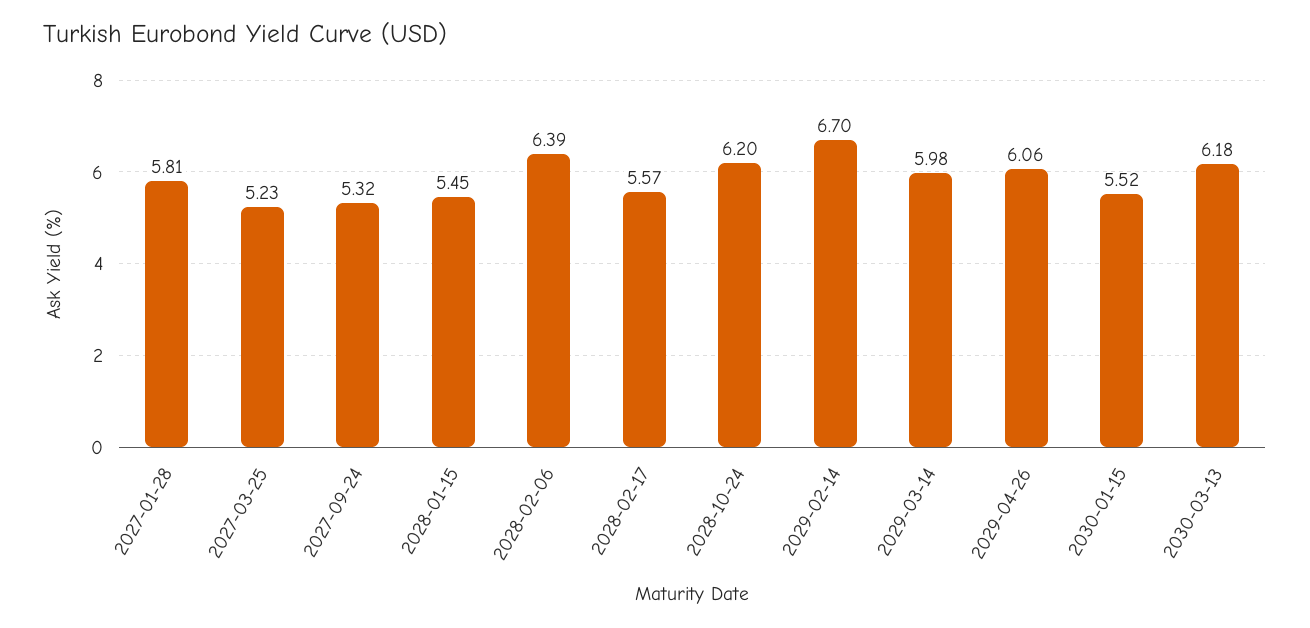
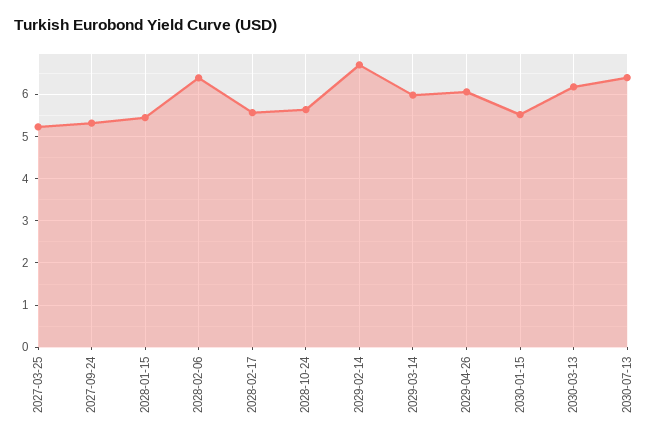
2027-01-28: 5.81 -> none
2028-10-24: 6.2 -> 5.6
2030-07-13: none -> 6.4

